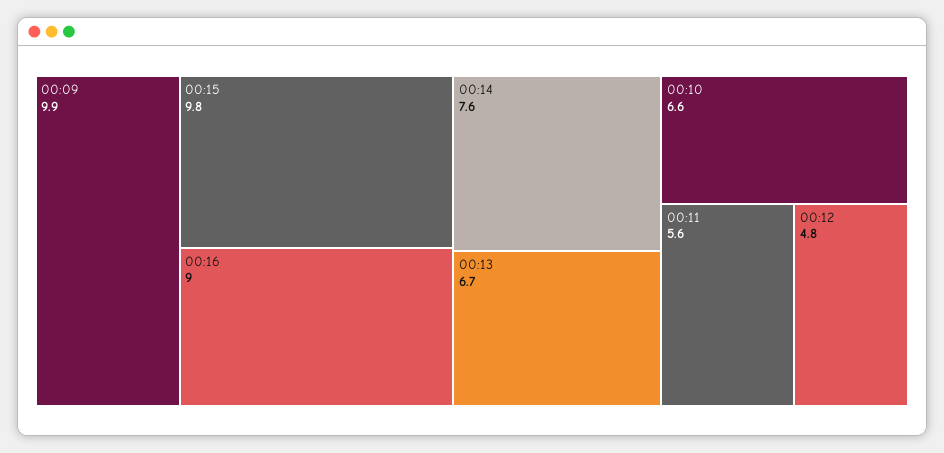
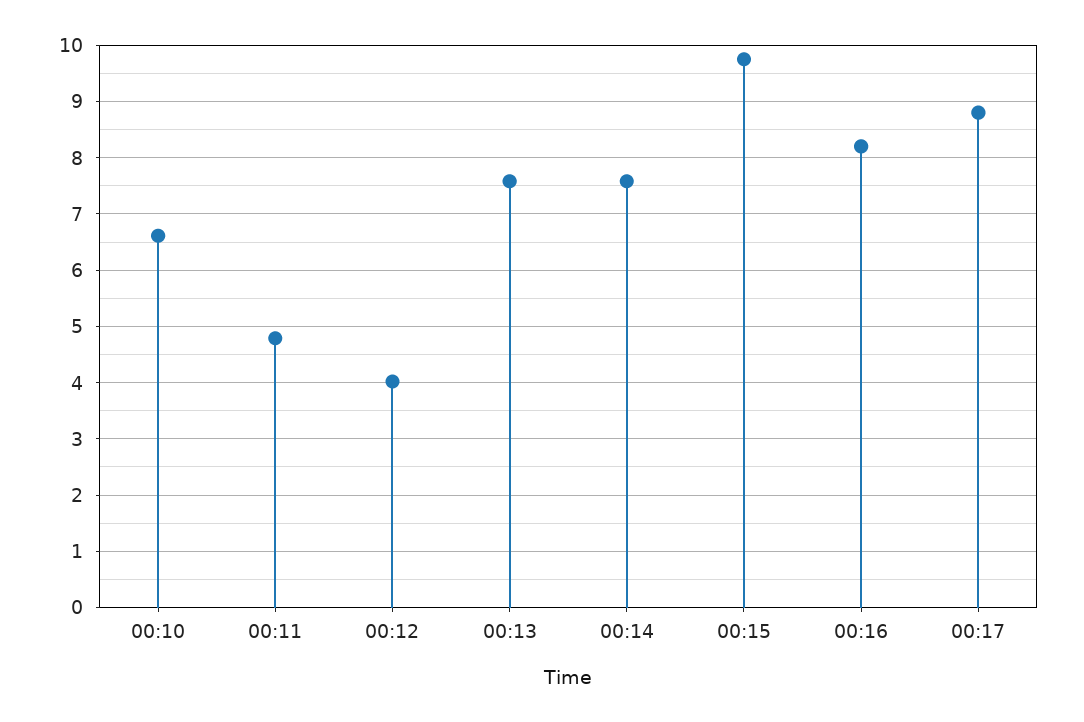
00:09: 9.9 -> none
00:16: 9 -> 8.2
00:13: 6.7 -> 7.6
00:11: 5.6 -> 4.8
00:12: 4.8 -> 4
00:17: none -> 8.8

